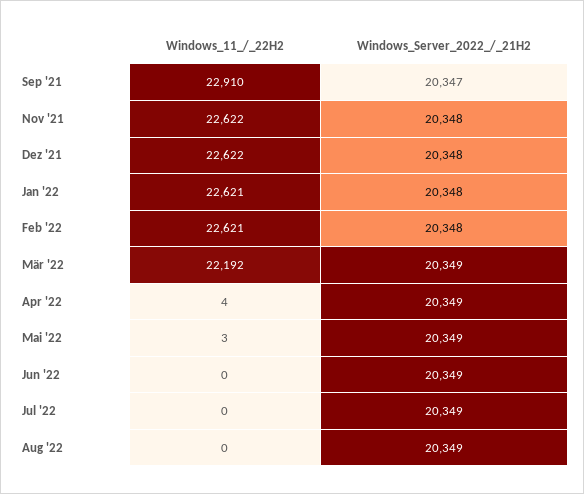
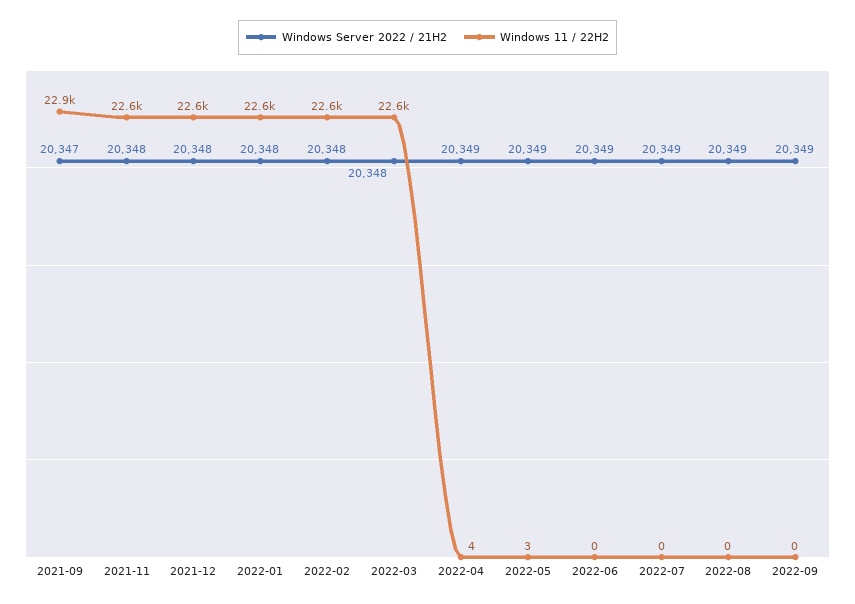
Windows_11_/_22H2, Mär '22: 22192 -> 22600
Windows_Server_2022_/_21H2, Mär '22: 20349 -> 20348
Windows_Server_2022_/_21H2, 2022-09: none -> 20349
Windows_11_/_22H2, 2022-09: none -> 0

